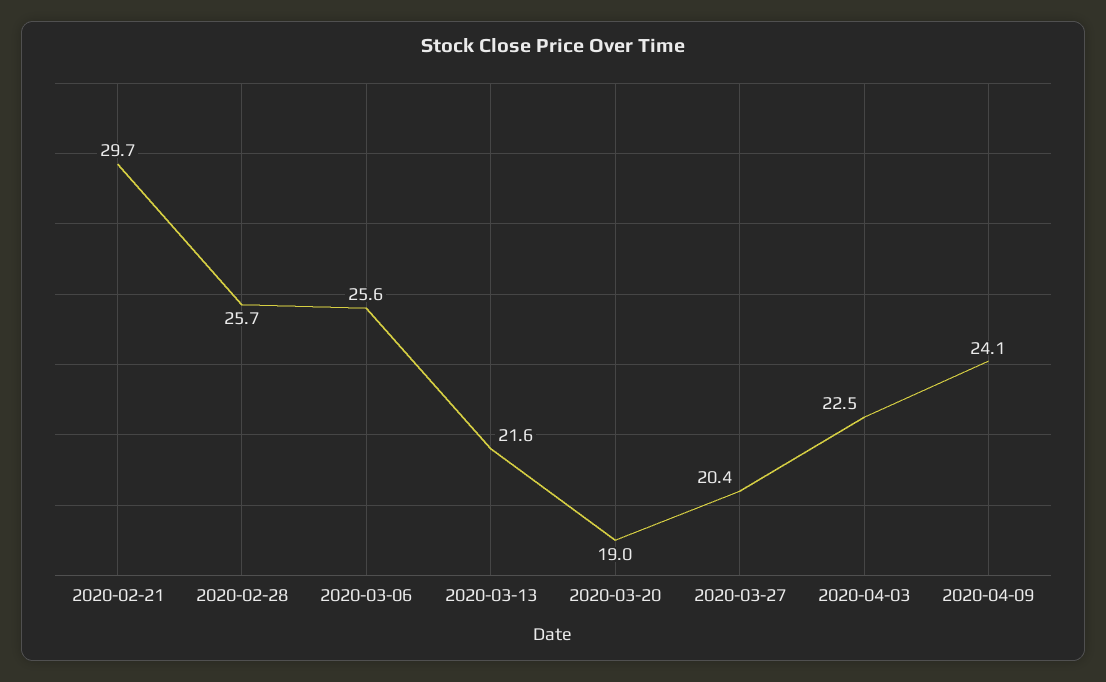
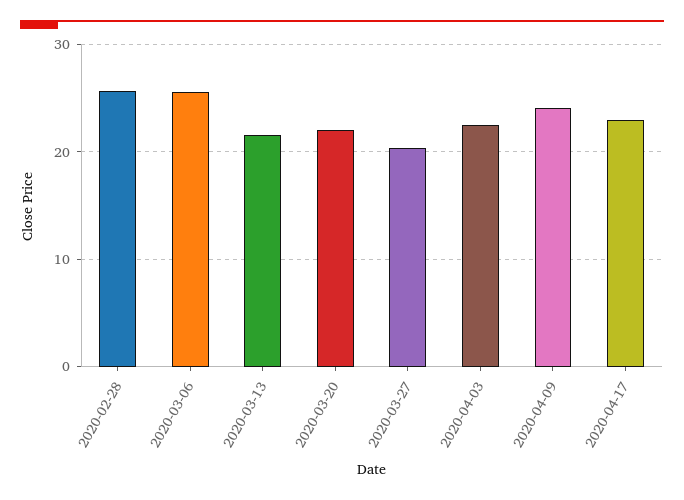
2020-02-21: 29.7 -> none
2020-03-20: 19 -> 22
2020-04-17: none -> 23

